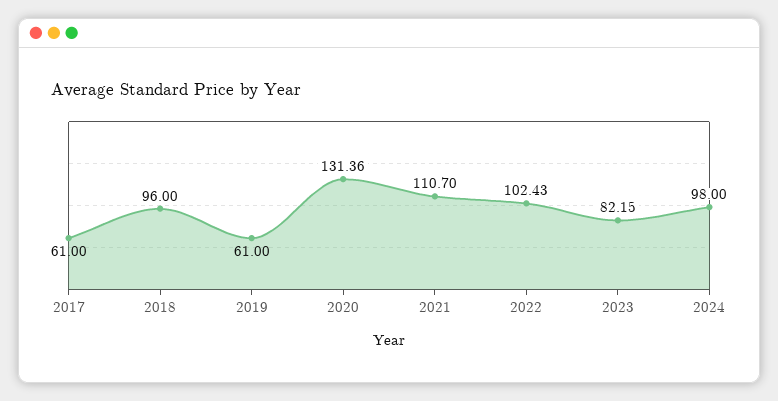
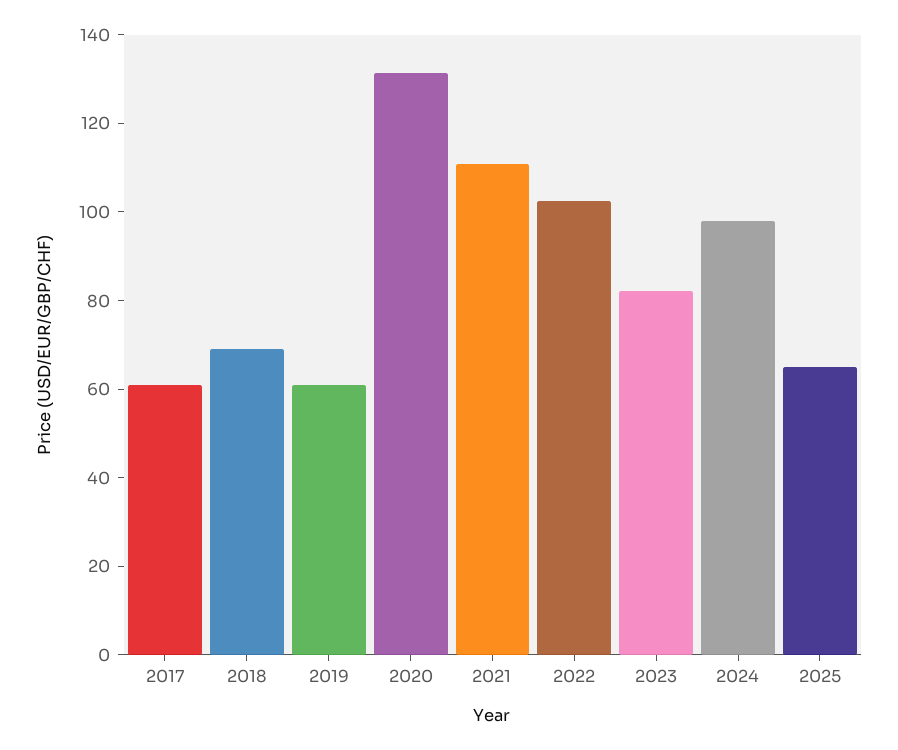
2018: 96 -> 70
2025: none -> 65

